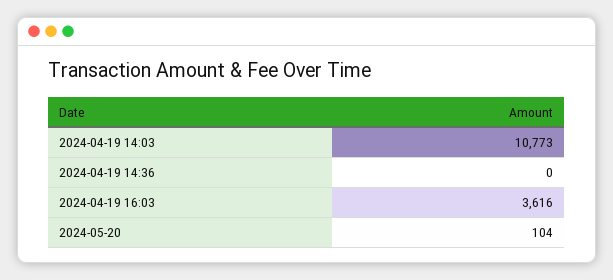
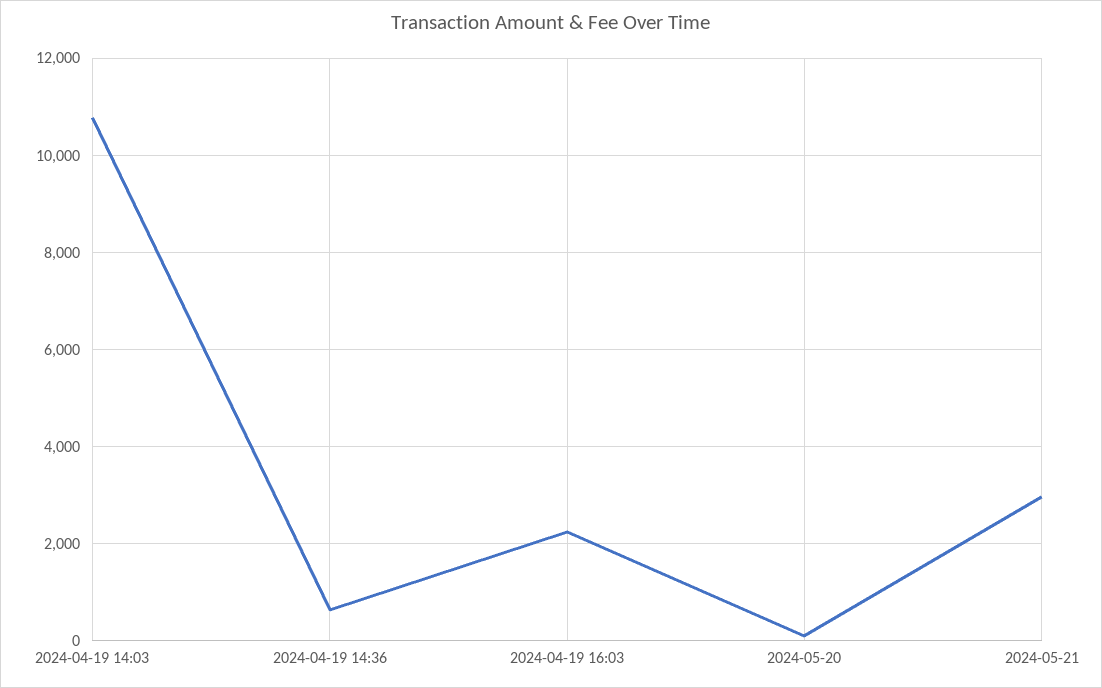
2024-04-19 14:36: 0 -> 600
2024-04-19 16:03: 3616 -> 2200
2024-05-21: none -> 3000

